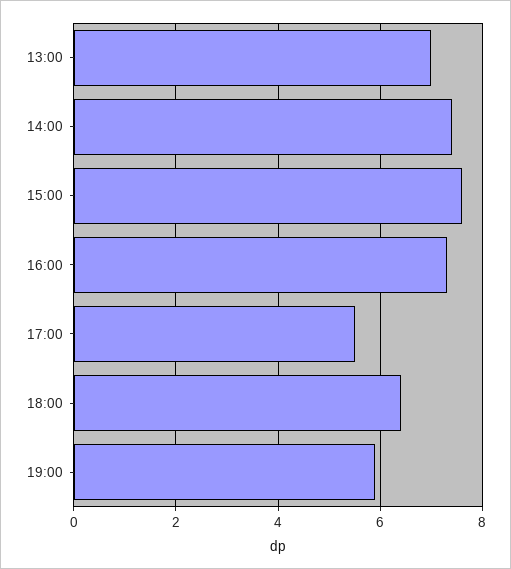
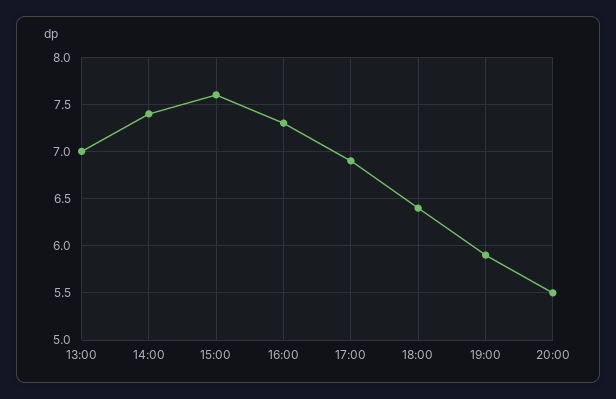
17:00: 5.5 -> 6.9
20:00: none -> 5.5

